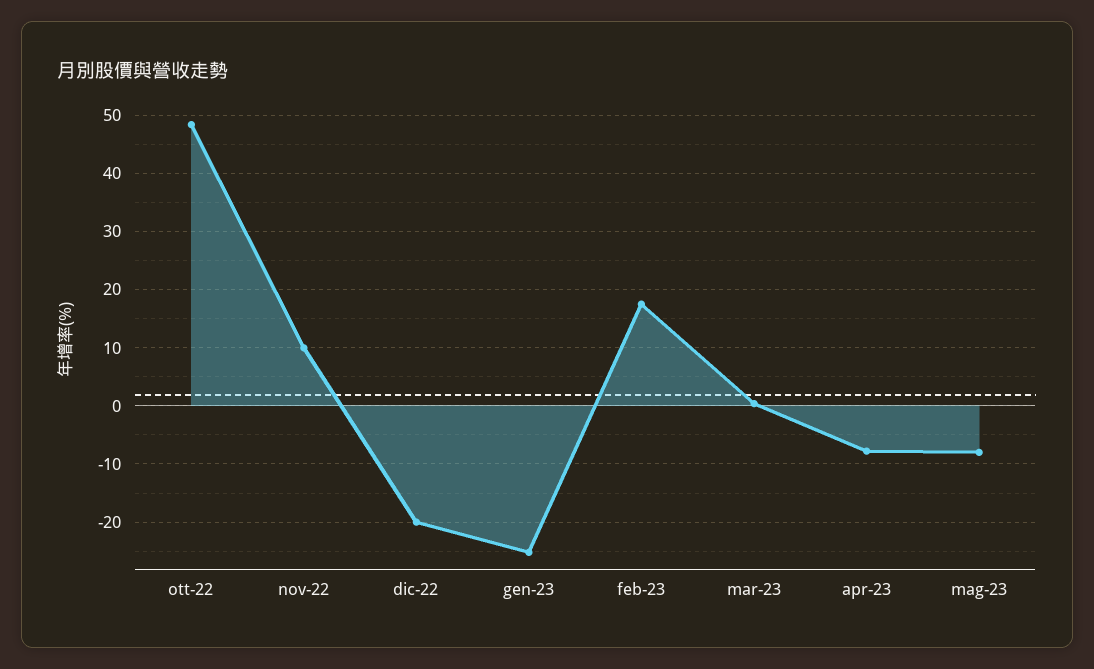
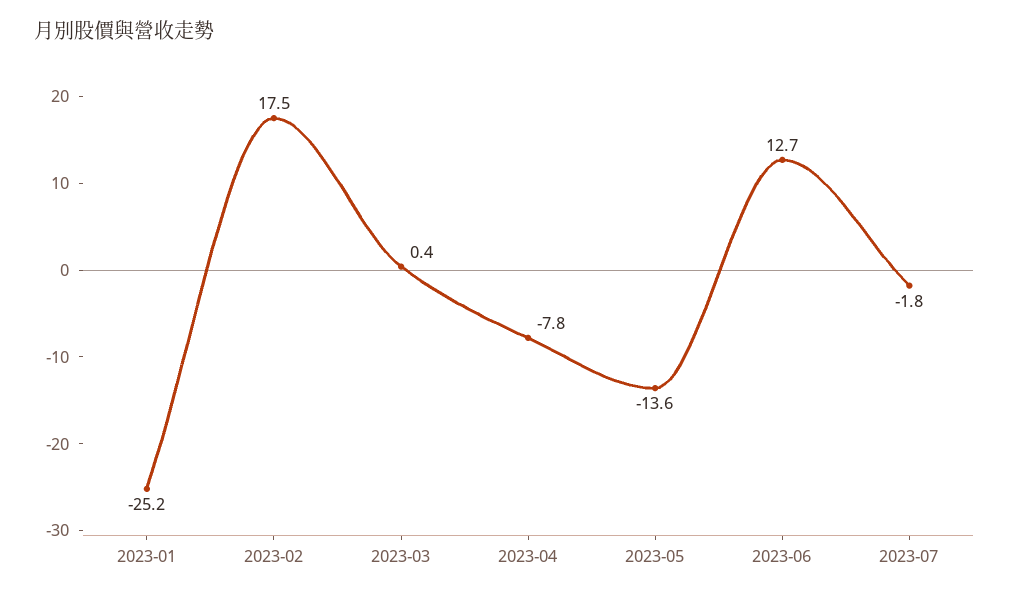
ott-22: 48 -> none
nov-22: 10 -> none
dic-22: -20 -> none
mag-23: -8 -> -13.6
2023-06: none -> 12.7
2023-07: none -> -1.8

